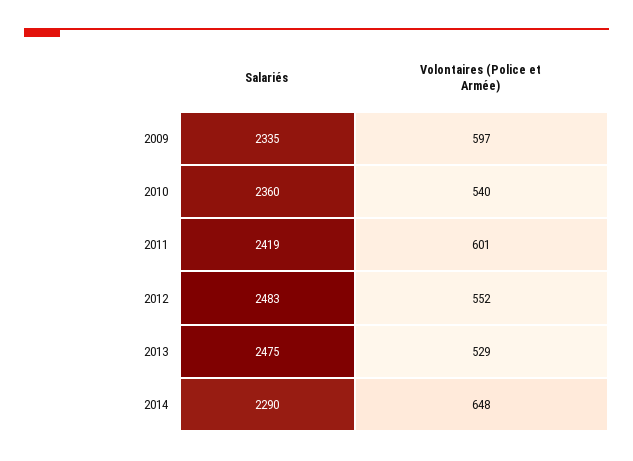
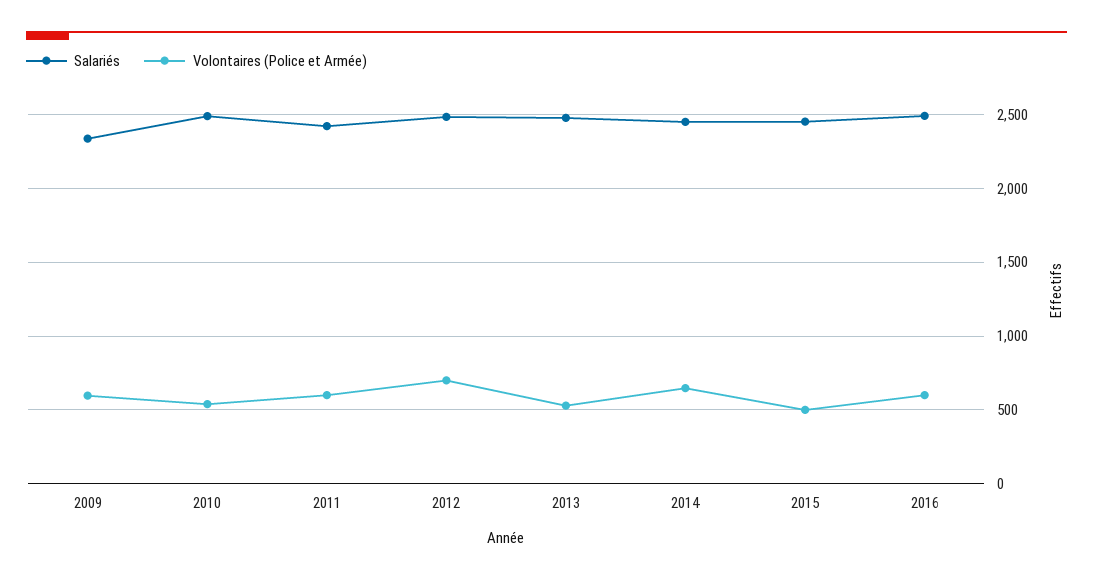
Salariés, 2010: 2360 -> 2500
Volontaires (Police et Armée), 2012: 552 -> 700
Salariés, 2014: 2290 -> 2450
Salariés, 2015: none -> 2450
Volontaires (Police et Armée), 2015: none -> 500
Salariés, 2016: none -> 2500
Volontaires (Police et Armée), 2016: none -> 600

